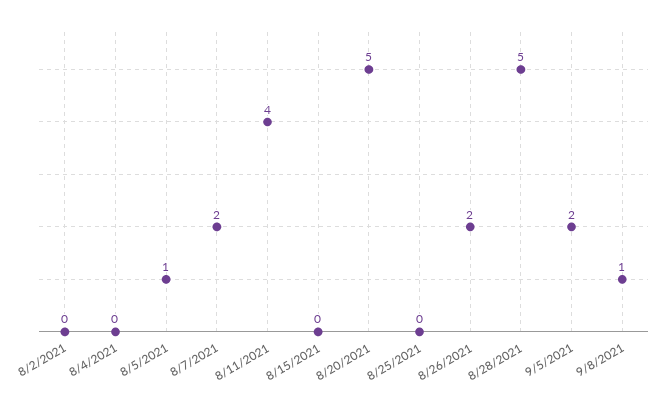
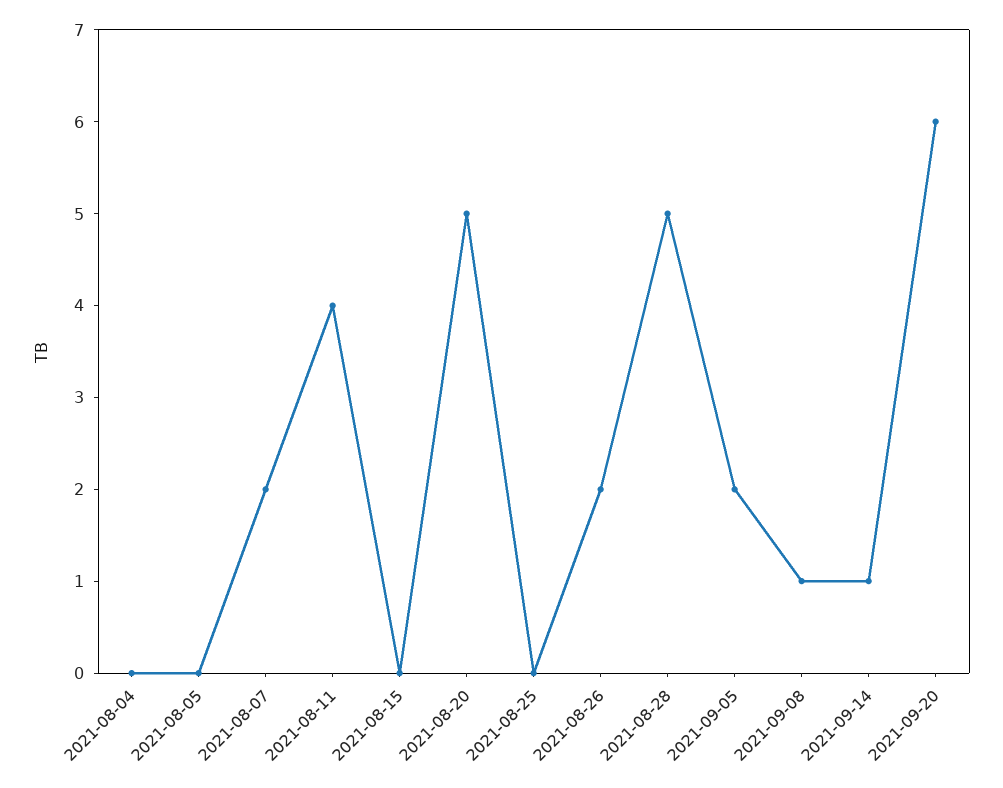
8/2/2021: 0 -> none
8/5/2021: 1 -> 0
2021-09-14: none -> 1
2021-09-20: none -> 6

